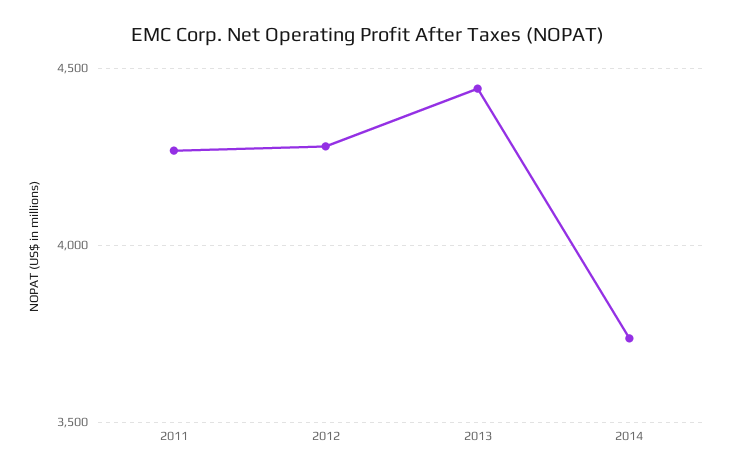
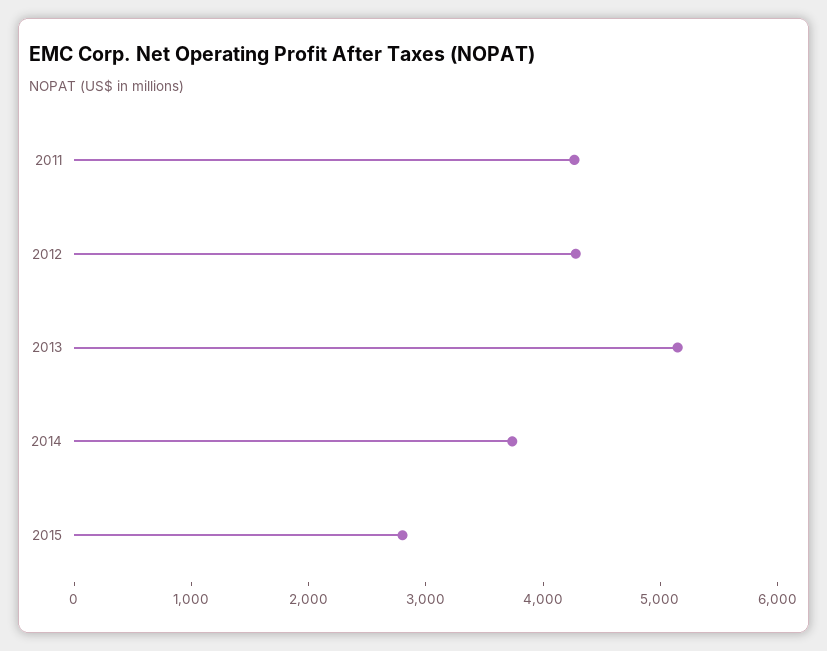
2013: 4450 -> 5200
2015: none -> 2800

